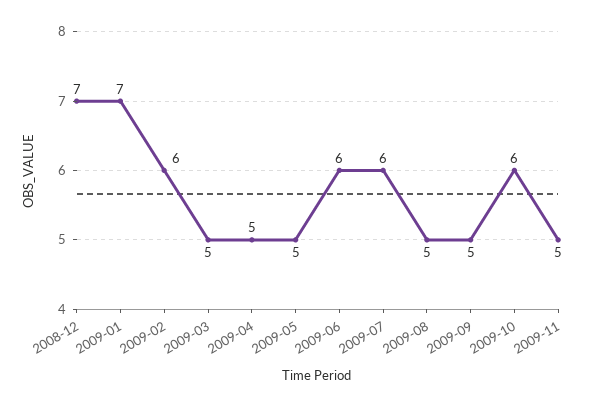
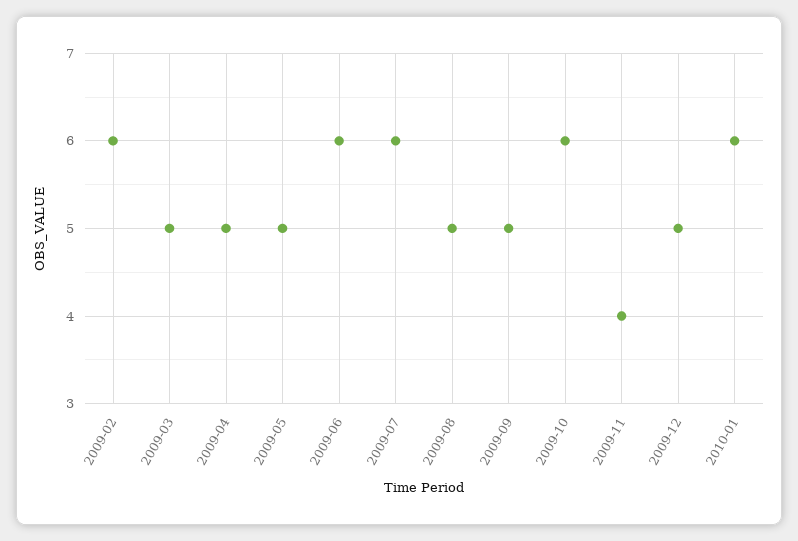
2008-12: 7 -> none
2009-01: 7 -> none
2009-11: 5 -> 4
2009-12: none -> 5
2010-01: none -> 6

